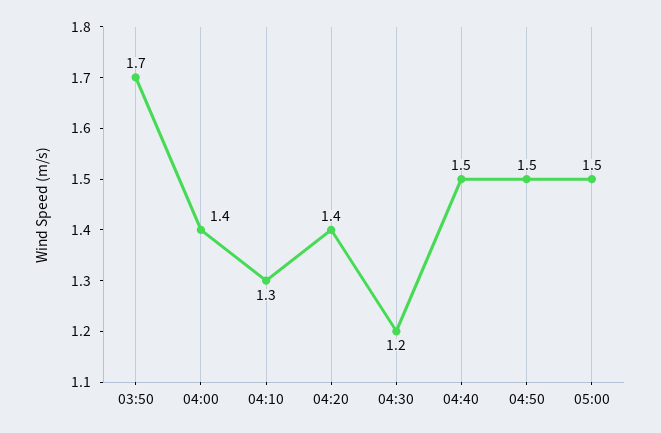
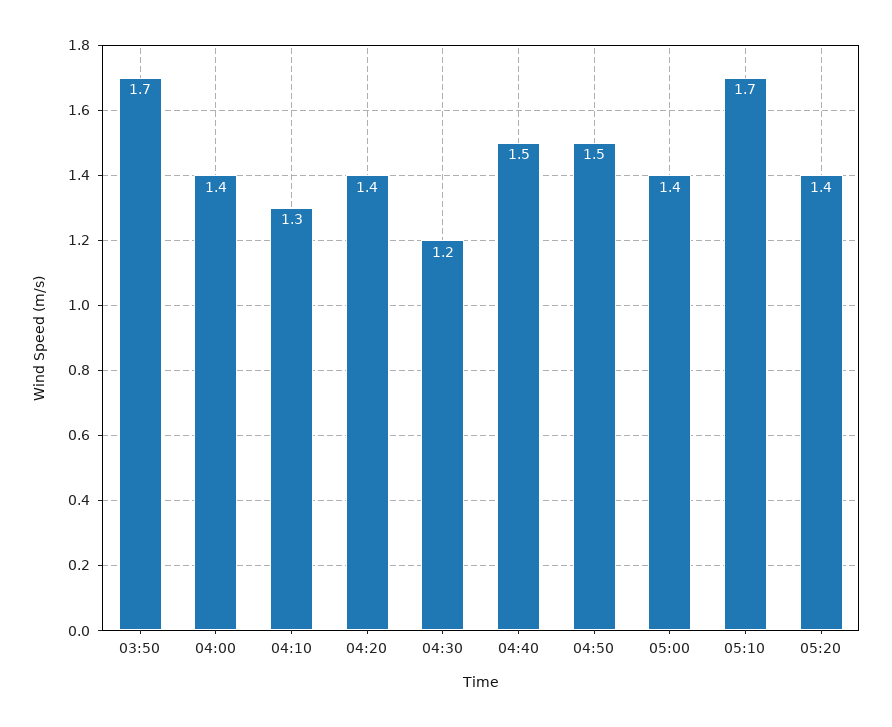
05:00: 1.5 -> 1.4
05:10: none -> 1.7
05:20: none -> 1.4

